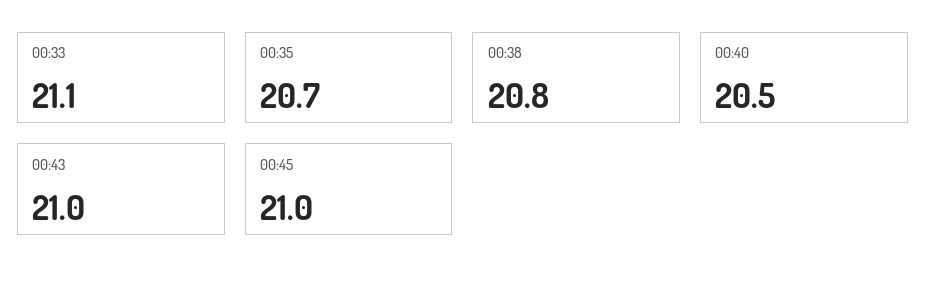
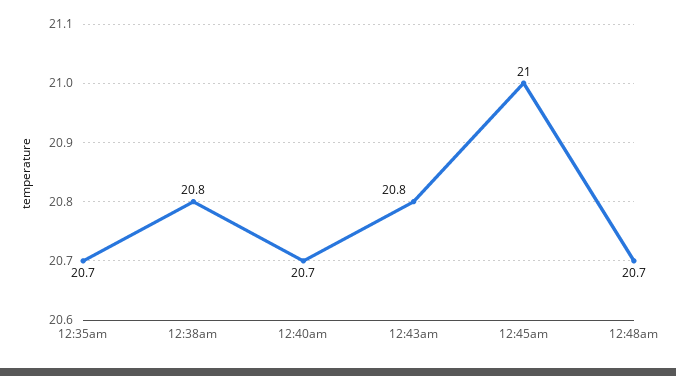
00:33: 21.1 -> none
00:40: 20.5 -> 20.7
00:43: 21 -> 20.8
12:48am: none -> 20.7

